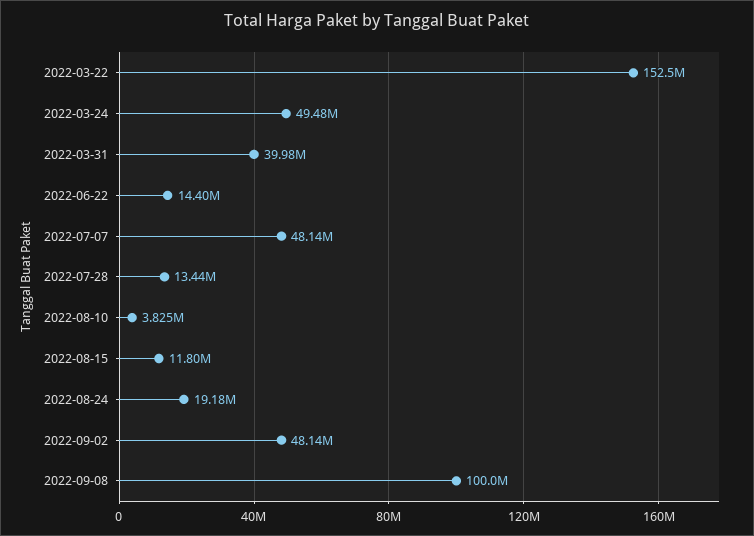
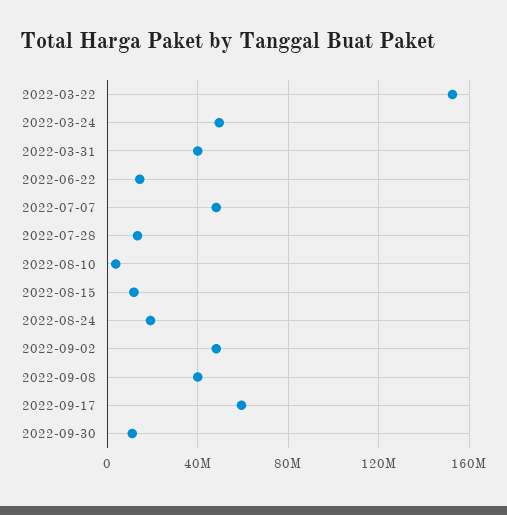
2022-09-08: 100000000 -> 40000000
2022-09-17: none -> 60000000
2022-09-30: none -> 10000000

